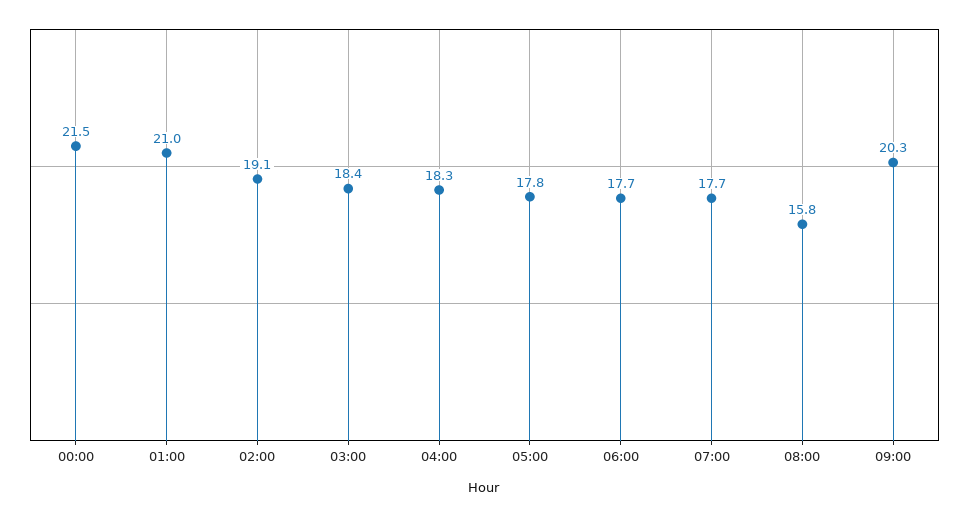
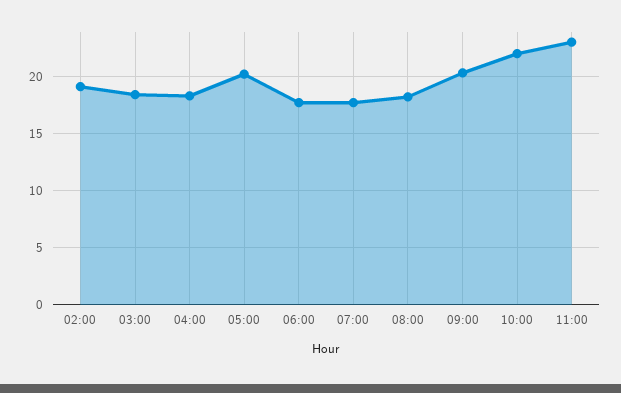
00:00: 21.5 -> none
01:00: 21 -> none
05:00: 17.8 -> 20
08:00: 15.8 -> 18
10:00: none -> 22
11:00: none -> 23

